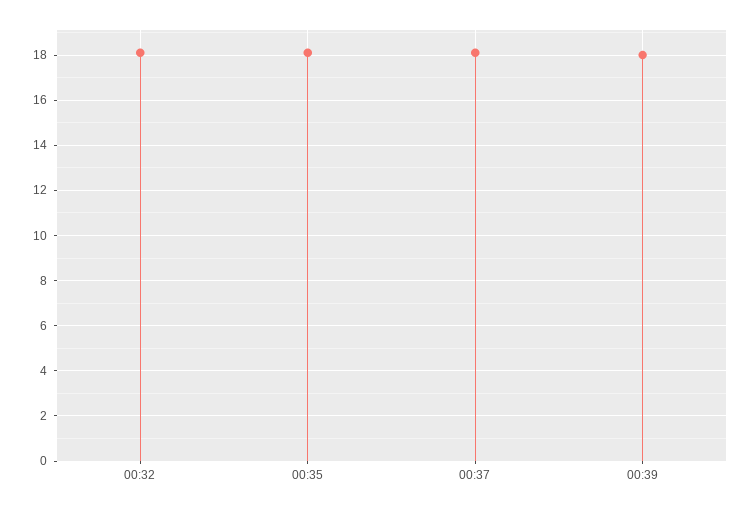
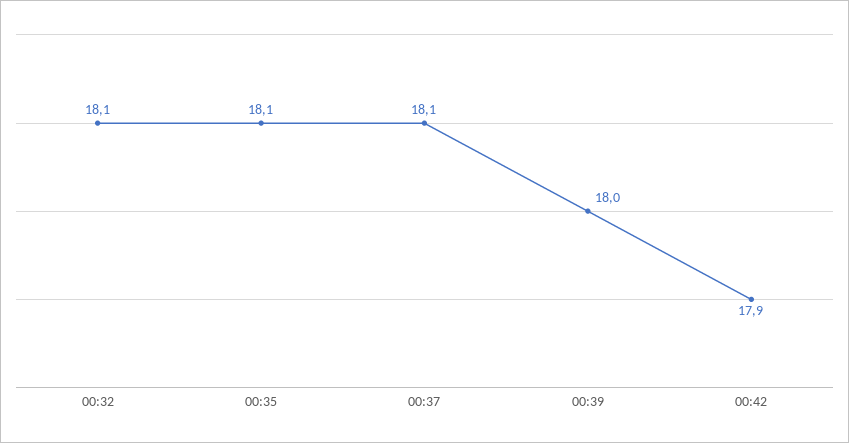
00:42: none -> 17.9

